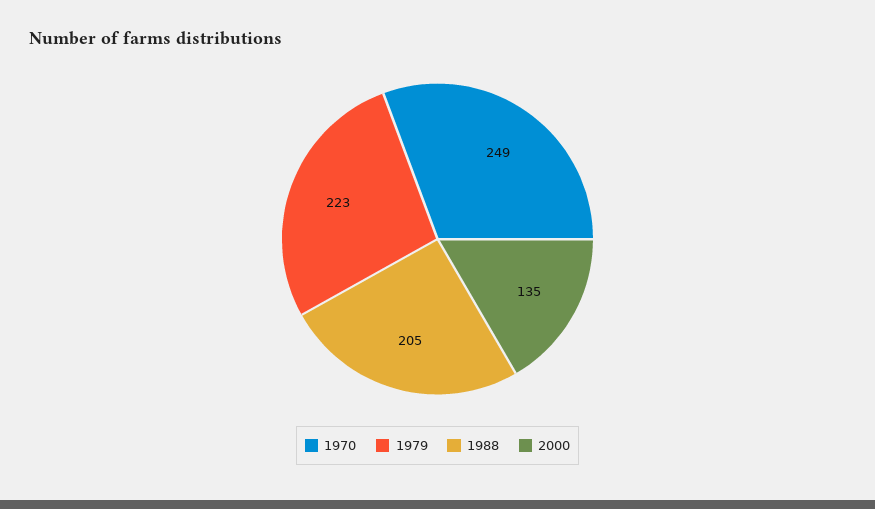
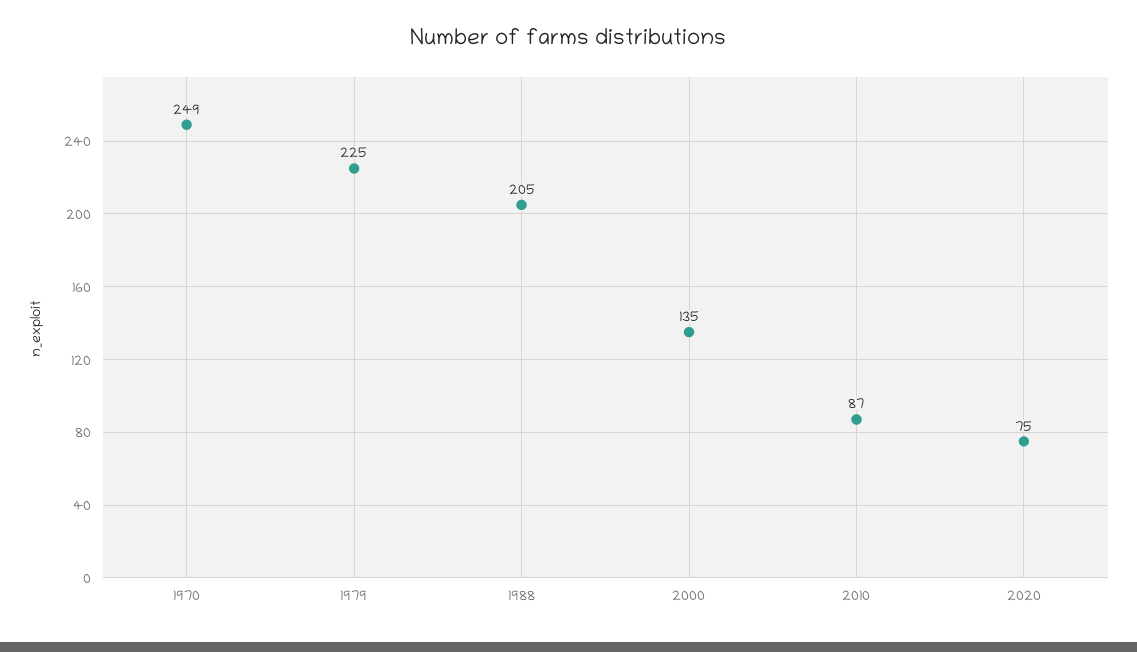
1979: 223 -> 225
2010: none -> 87
2020: none -> 75

